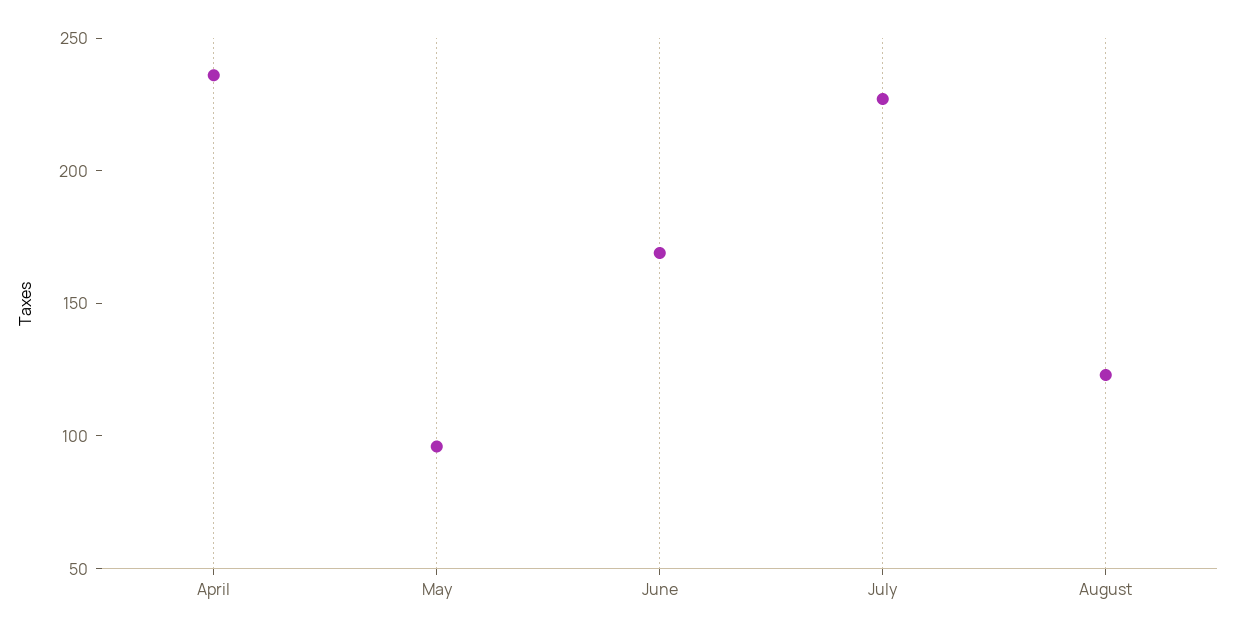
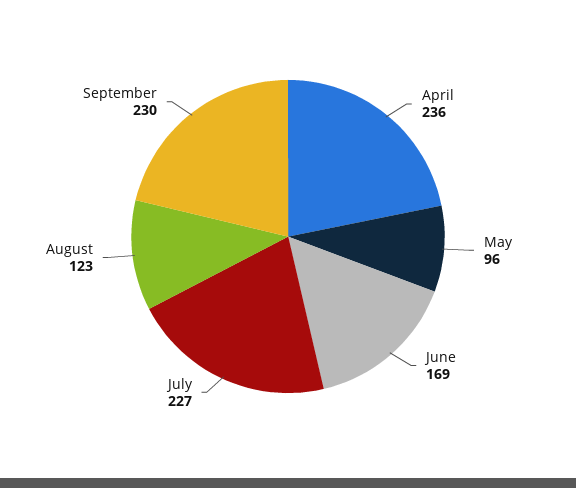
September: none -> 230

